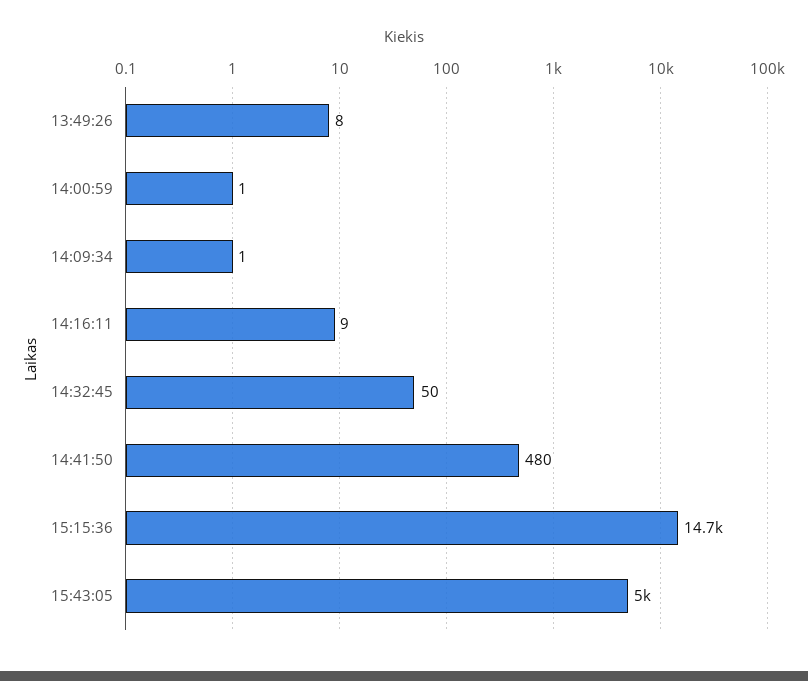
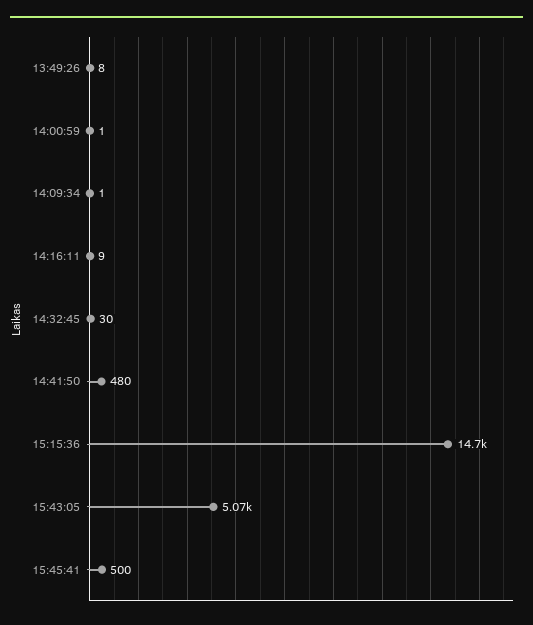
14:32:45: 50 -> 30
15:43:05: 5000 -> 5070
15:45:41: none -> 500

